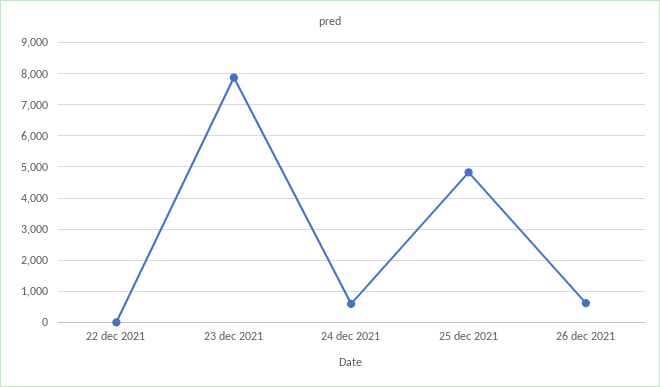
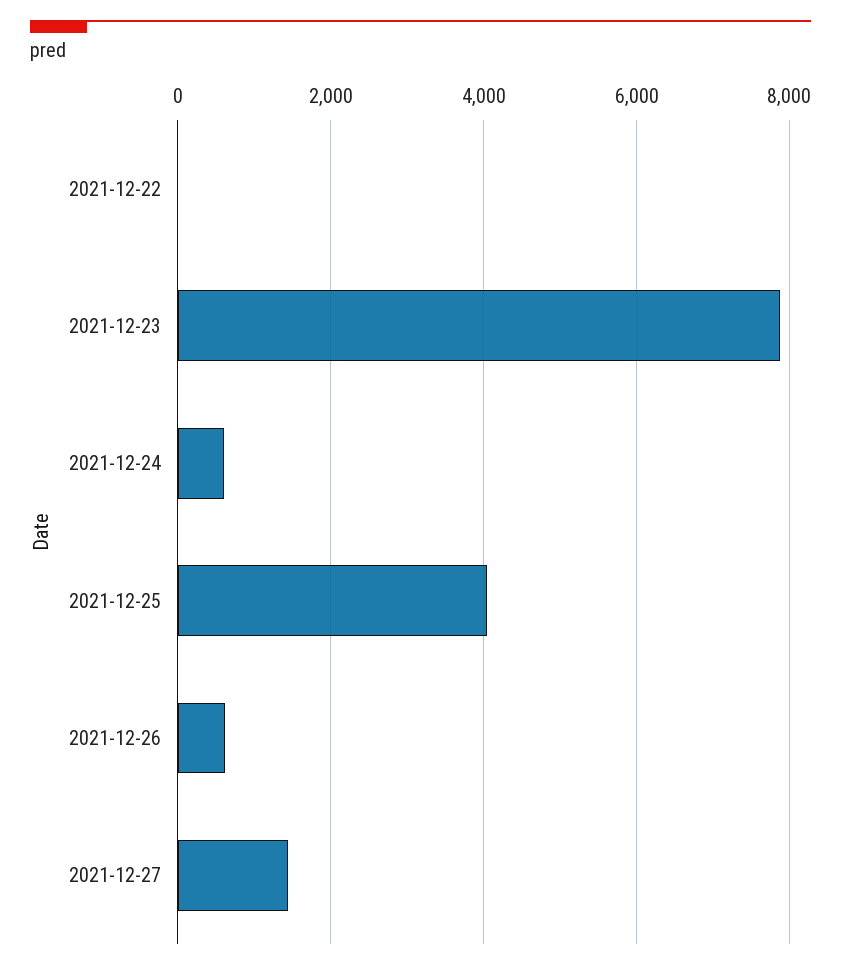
25 dec 2021: 4800 -> 4000
2021-12-27: none -> 1400

